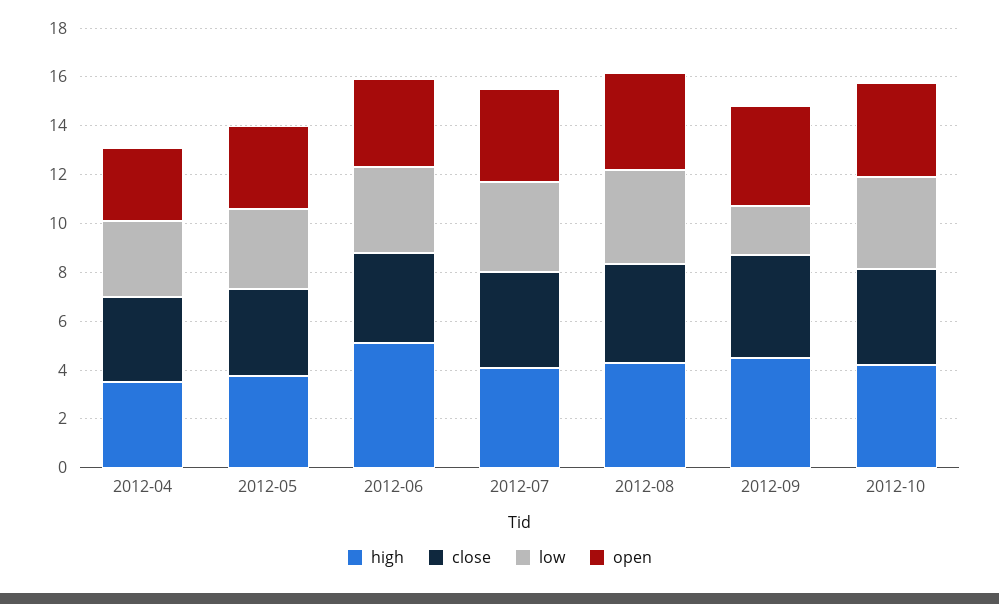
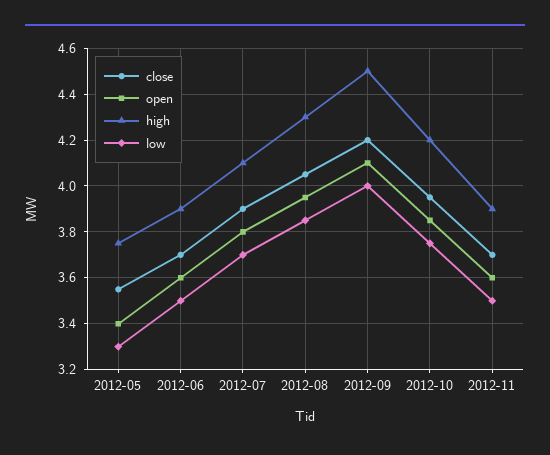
high, 2012-04: 3.5 -> none
close, 2012-04: 3.5 -> none
low, 2012-04: 3 -> none
open, 2012-04: 3 -> none
high, 2012-06: 5 -> 3.9
low, 2012-09: 2 -> 4
close, 2012-11: none -> 3.7
open, 2012-11: none -> 3.6
high, 2012-11: none -> 3.9
low, 2012-11: none -> 3.5

